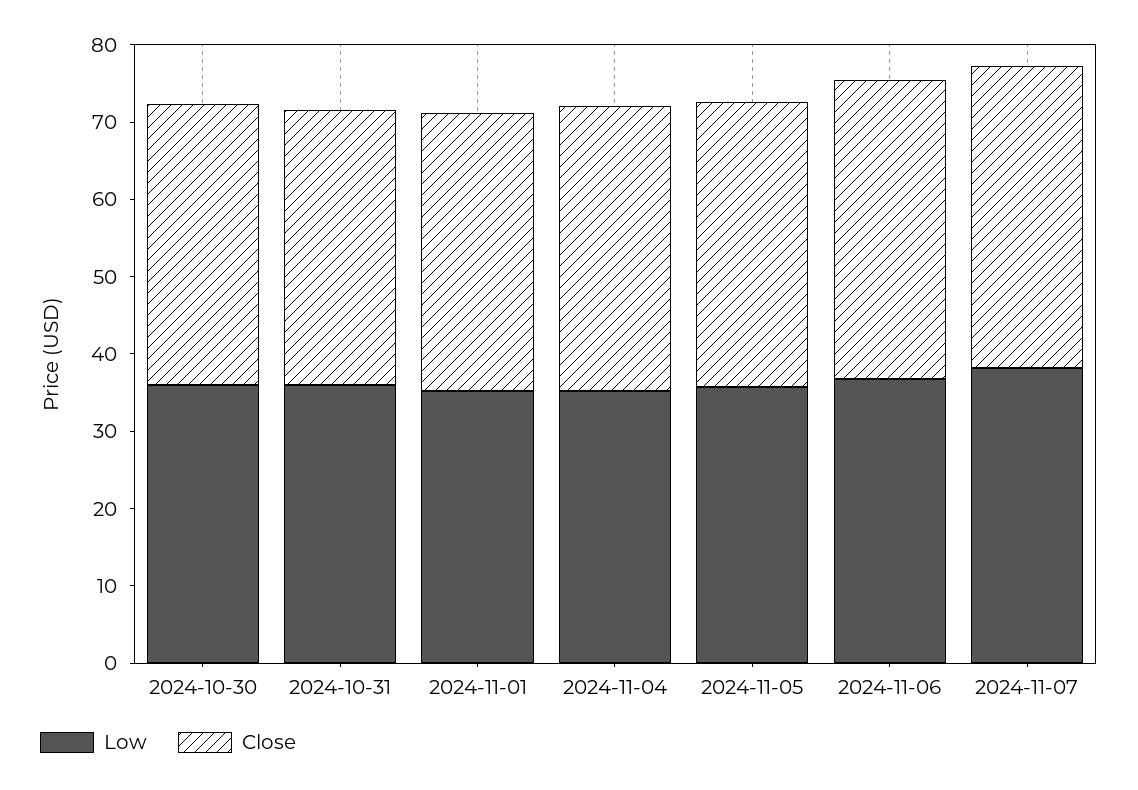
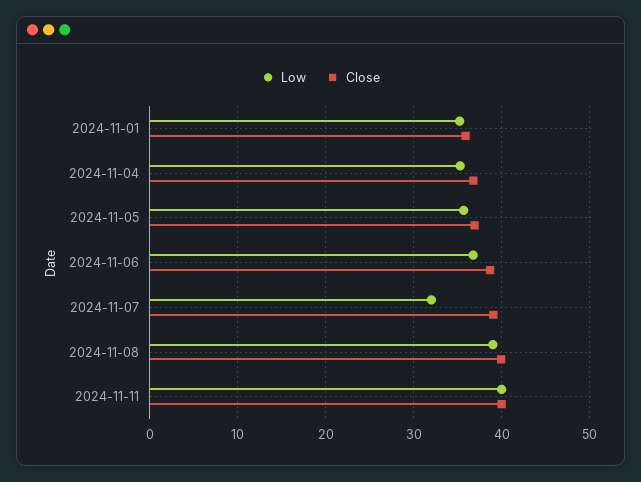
Low, 2024-10-30: 36 -> none
Close, 2024-10-30: 36 -> none
Low, 2024-10-31: 36 -> none
Close, 2024-10-31: 36 -> none
Low, 2024-11-07: 38 -> 32
Low, 2024-11-08: none -> 39
Close, 2024-11-08: none -> 40
Low, 2024-11-11: none -> 40
Close, 2024-11-11: none -> 40

